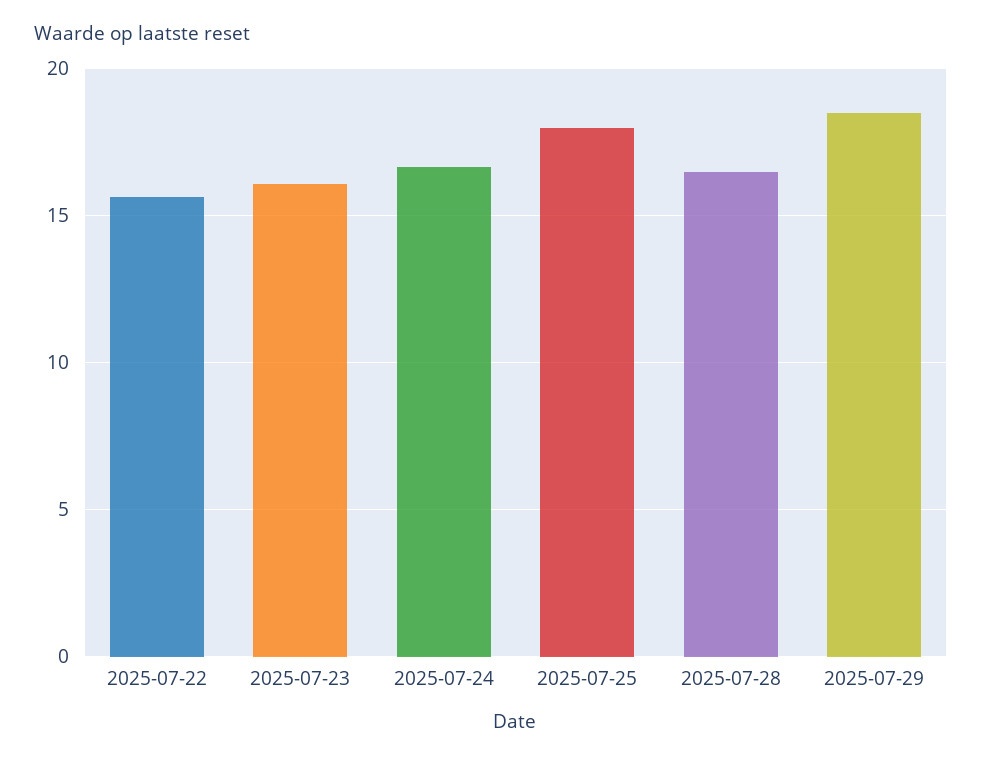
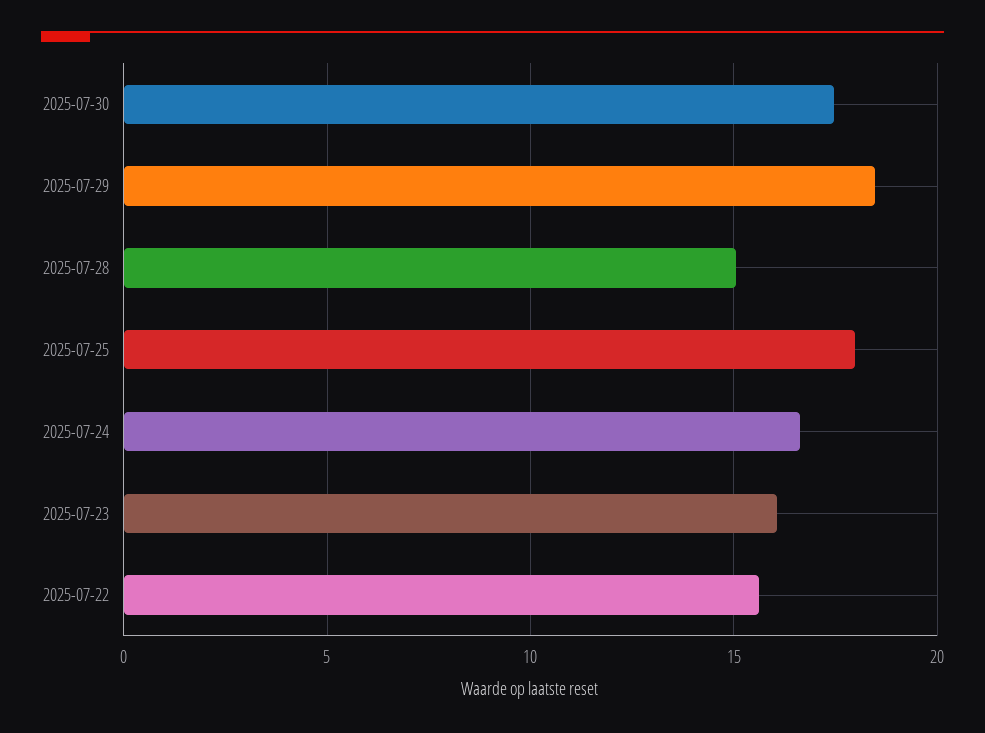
2025-07-28: 16.5 -> 15
2025-07-30: none -> 17.5

